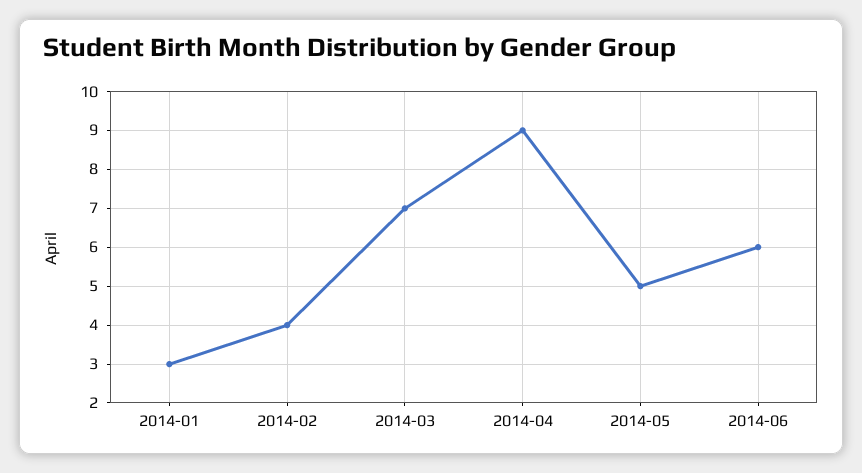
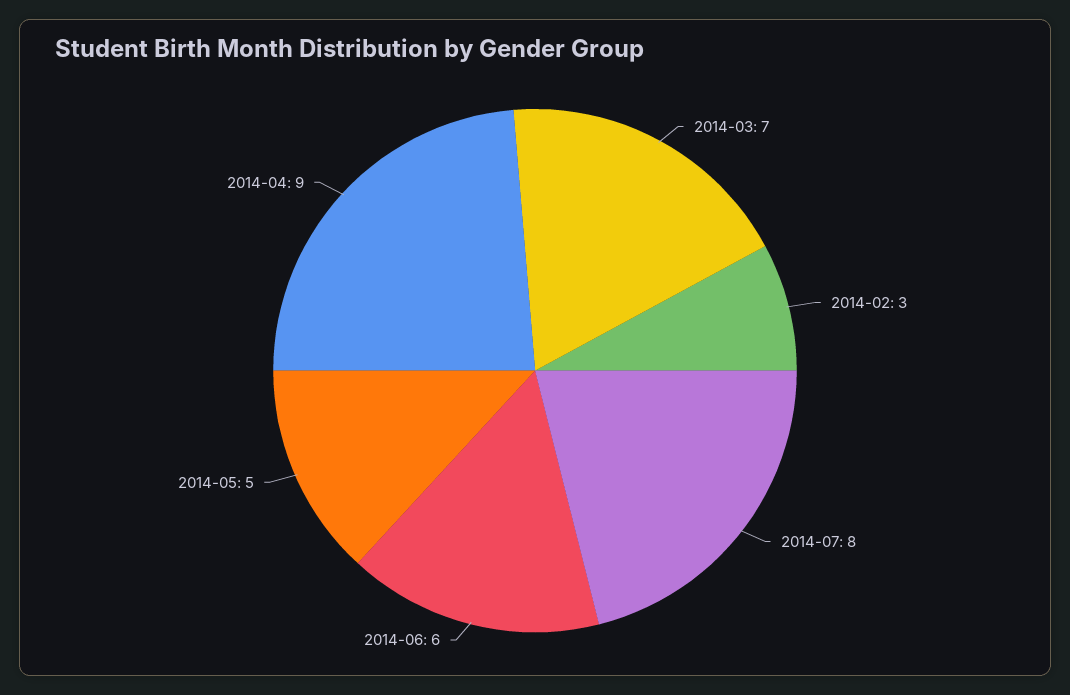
2014-01: 3 -> none
2014-02: 4 -> 3
2014-07: none -> 8

